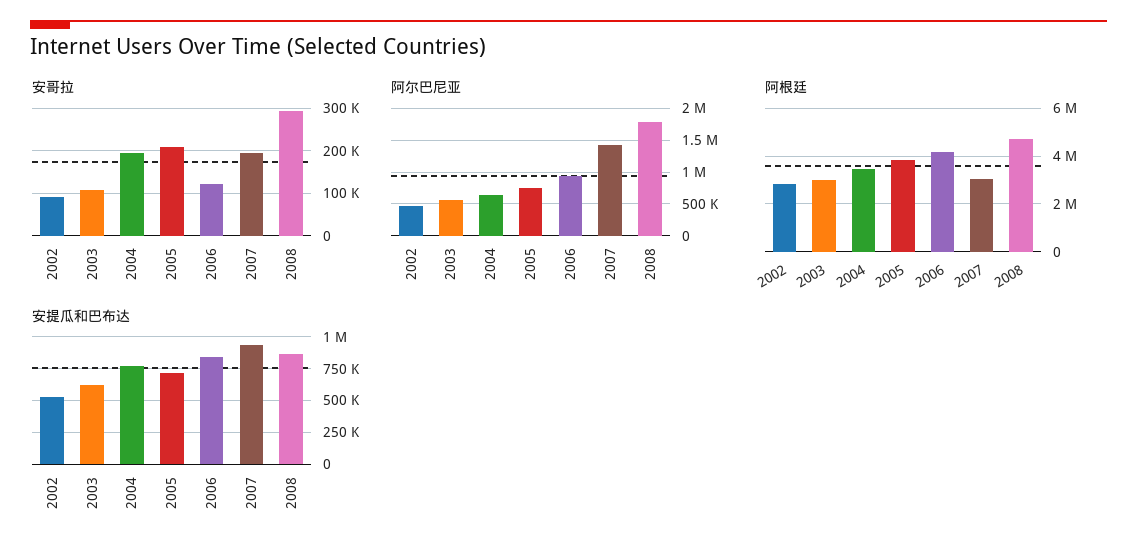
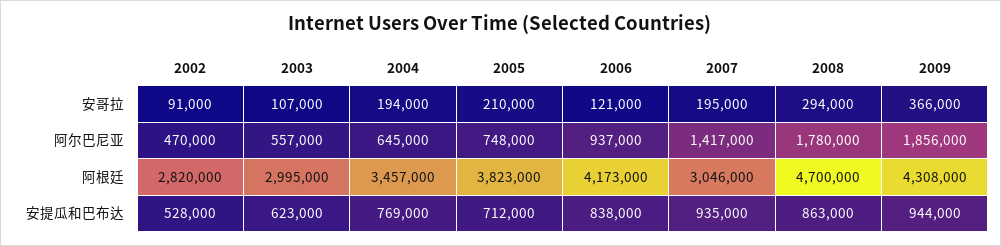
安哥拉, 2009: none -> 366000
阿尔巴尼亚, 2009: none -> 1856000
阿根廷, 2009: none -> 4308000
安提瓜和巴布达, 2009: none -> 944000

